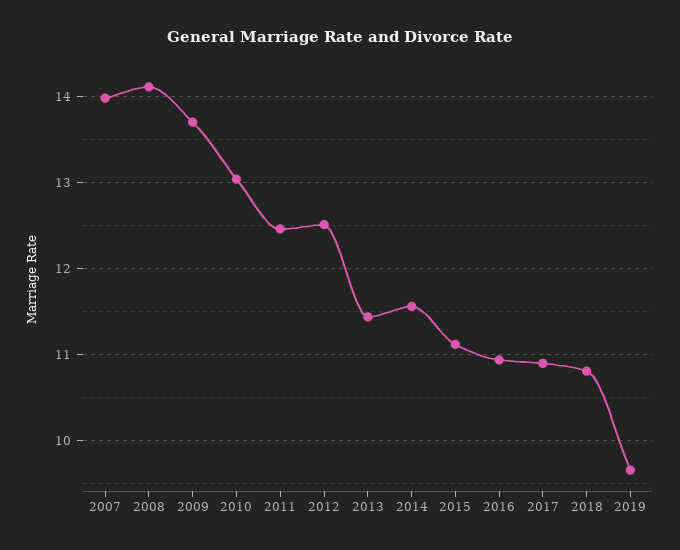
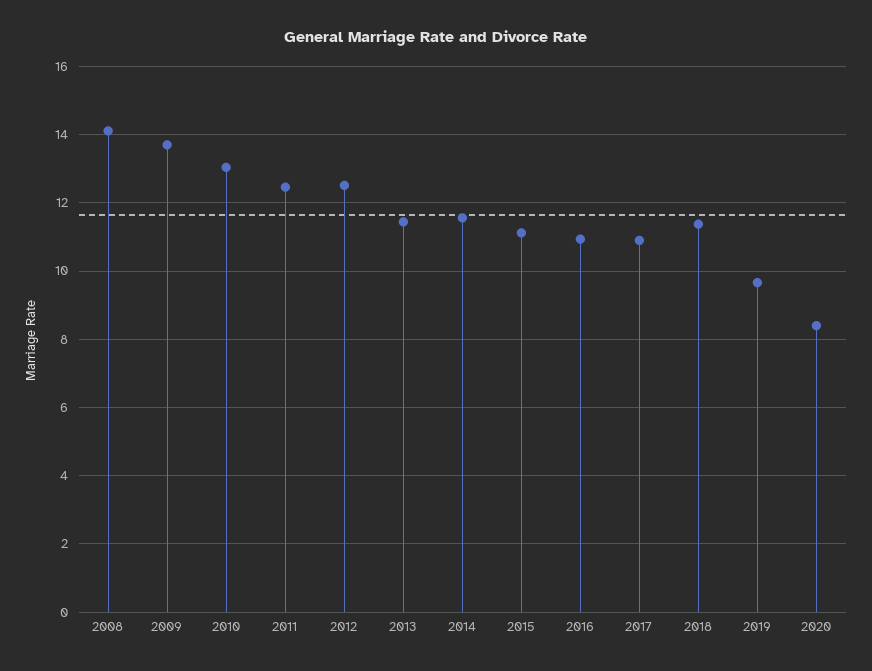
2007: 14 -> none
2018: 10.8 -> 11.4
2020: none -> 8.4

